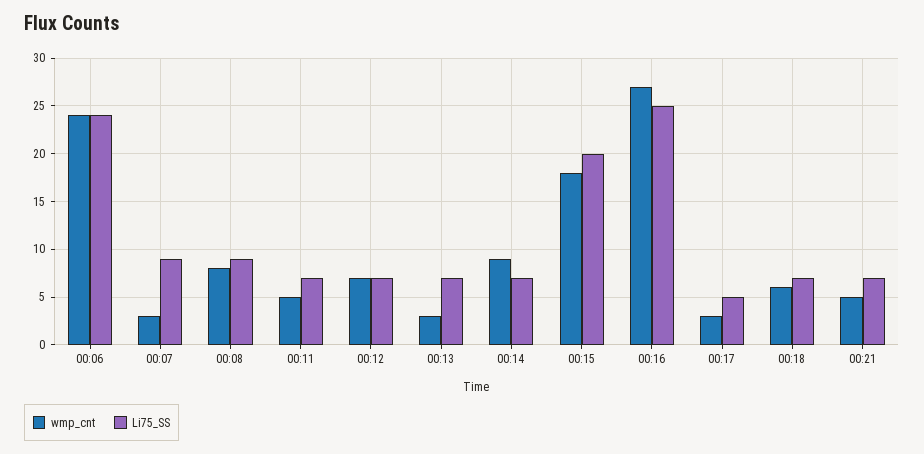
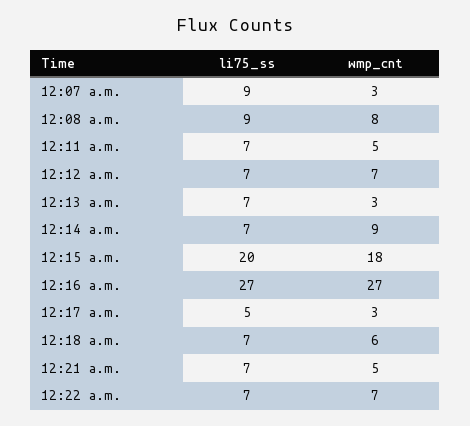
wmp_cnt, 00:06: 24 -> none
Li75_SS, 00:06: 24 -> none
Li75_SS, 00:16: 25 -> 27
Li75_SS, 12:22 a.m.: none -> 7
wmp_cnt, 12:22 a.m.: none -> 7

